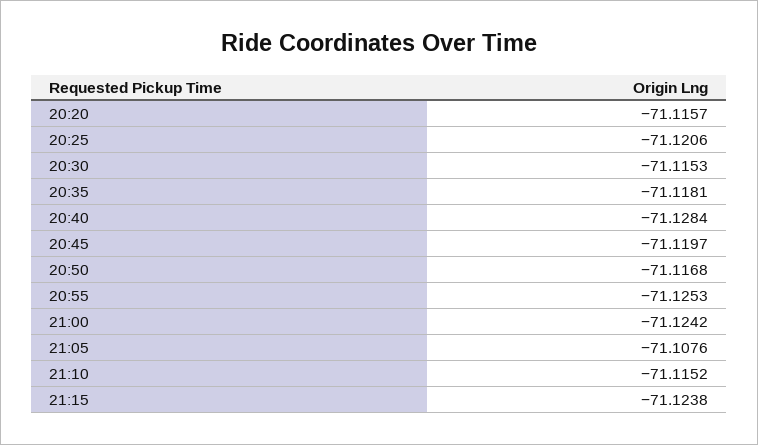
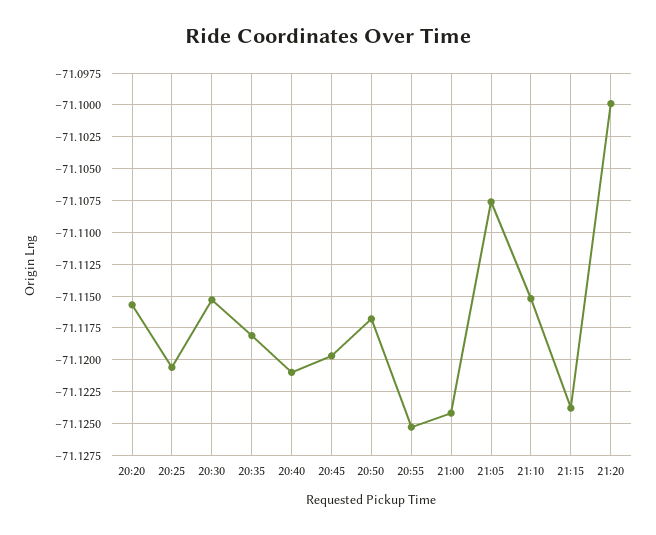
20:40: -71.1284 -> -71.121
21:20: none -> -71.1

